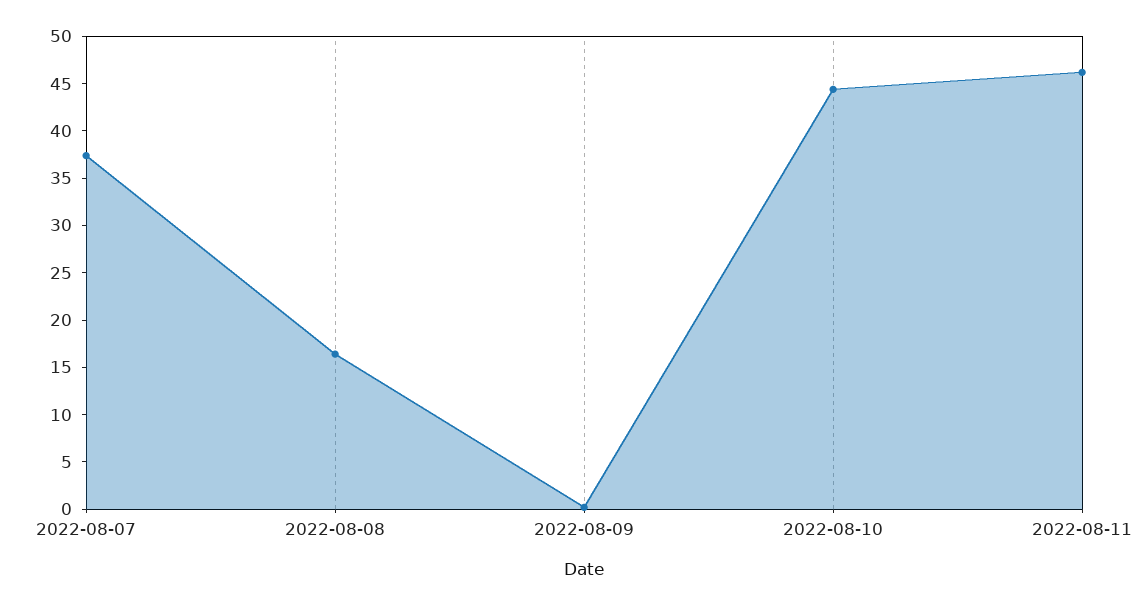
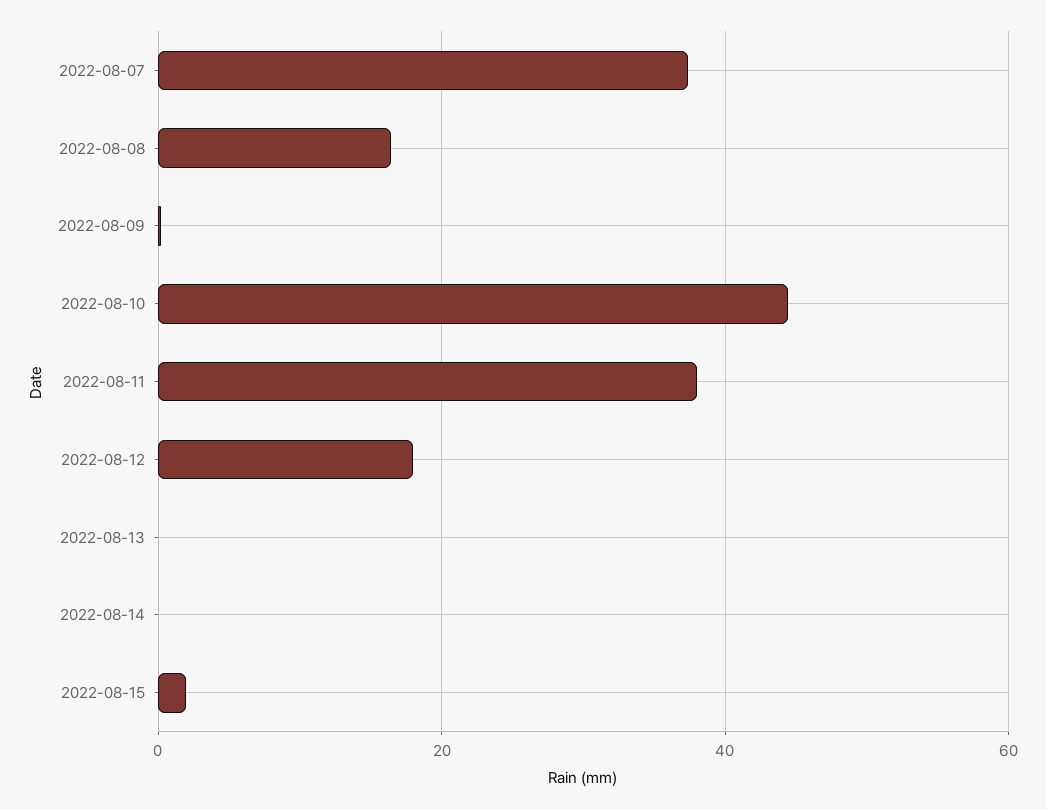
2022-08-11: 46 -> 38
2022-08-12: none -> 18
2022-08-13: none -> 0
2022-08-14: none -> 0
2022-08-15: none -> 2

